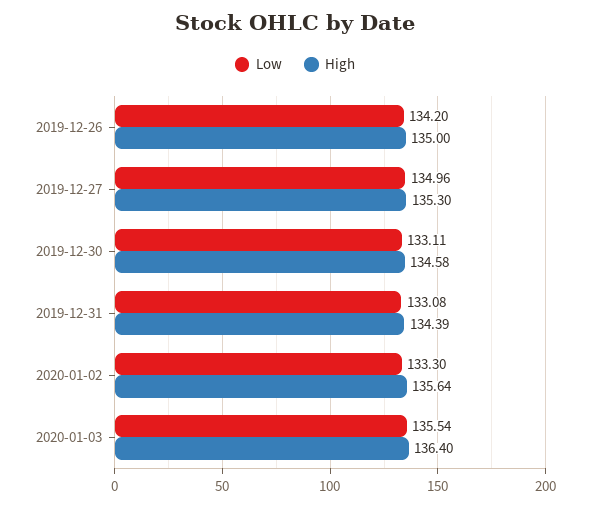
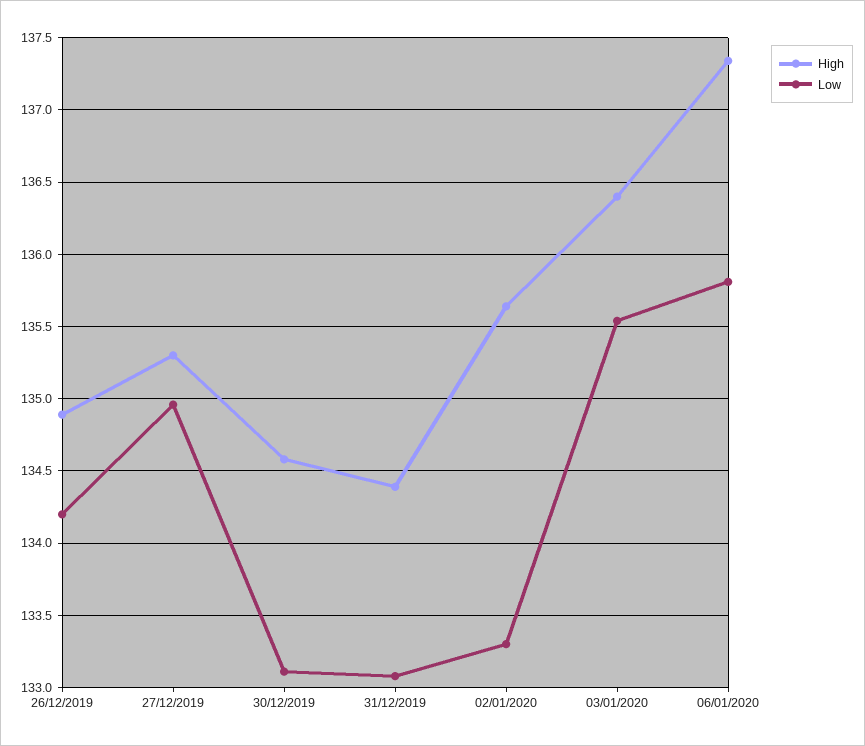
High, 2019-12-26: 135 -> 134.9
High, 06/01/2020: none -> 137.35
Low, 06/01/2020: none -> 135.8

